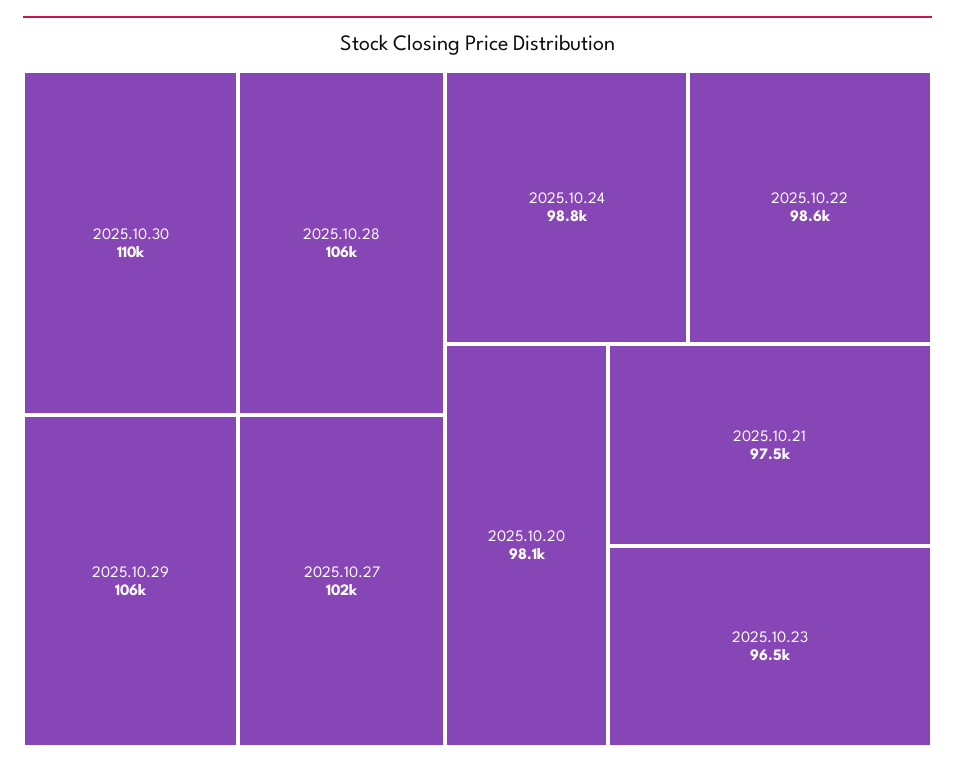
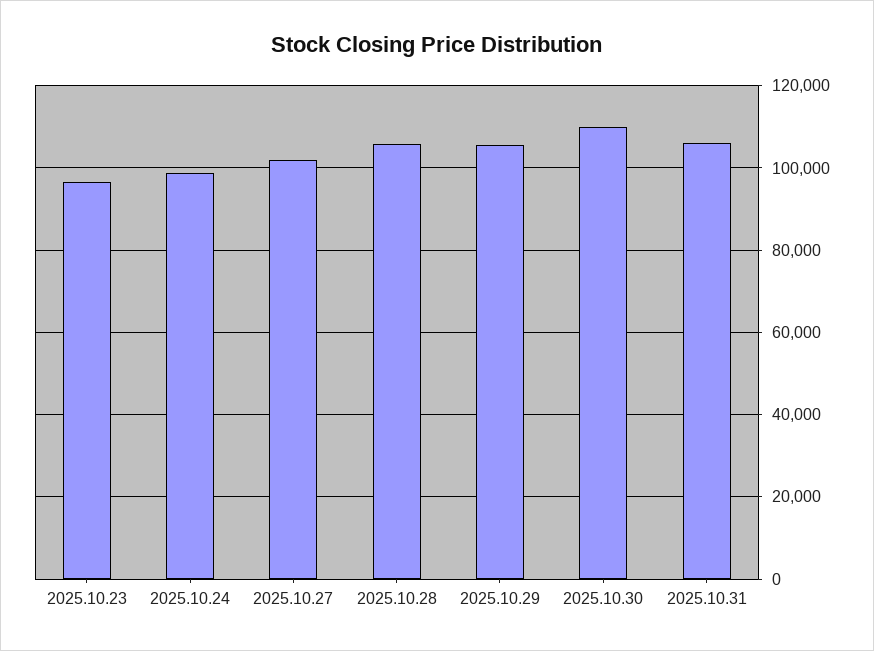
2025.10.22: 98600 -> none
2025.10.20: 98100 -> none
2025.10.21: 97500 -> none
2025.10.31: none -> 106000

